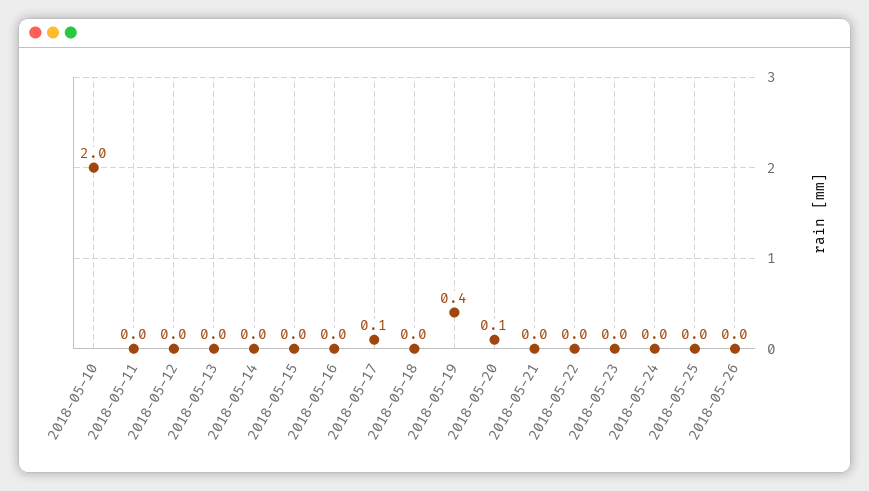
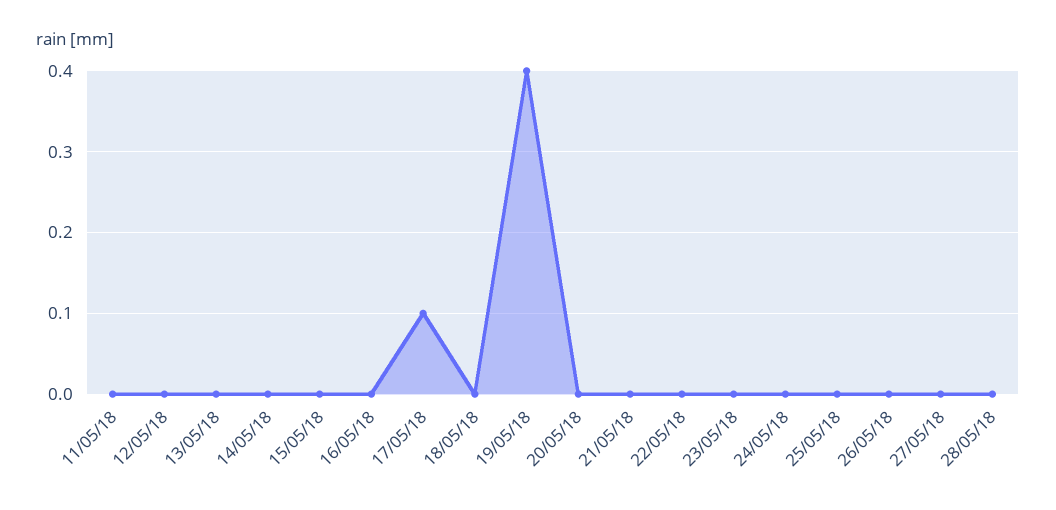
2018-05-10: 2 -> none
2018-05-20: 0.1 -> 0
27/05/18: none -> 0
28/05/18: none -> 0

